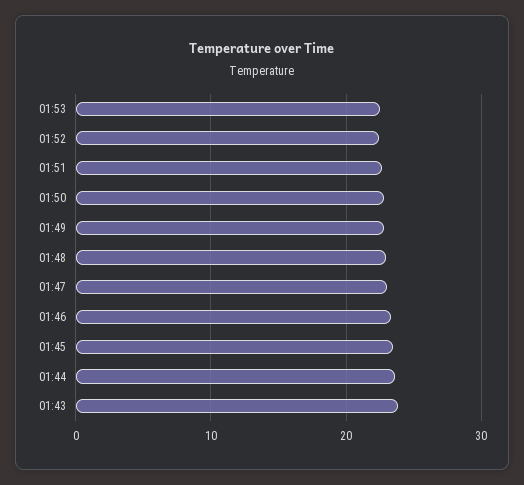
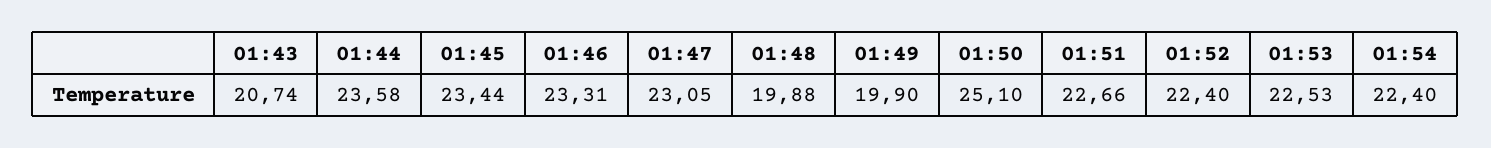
01:50: 23 -> 25.1
01:49: 23 -> 19.9
01:48: 23 -> 19.88
01:43: 24 -> 20.74
01:54: none -> 22.4

